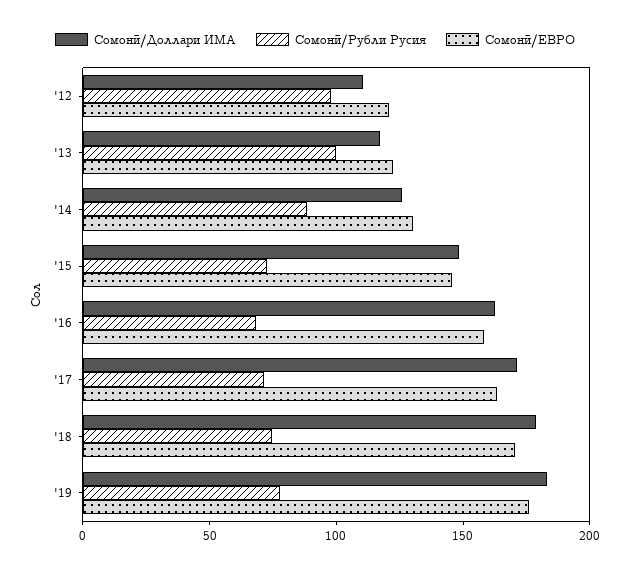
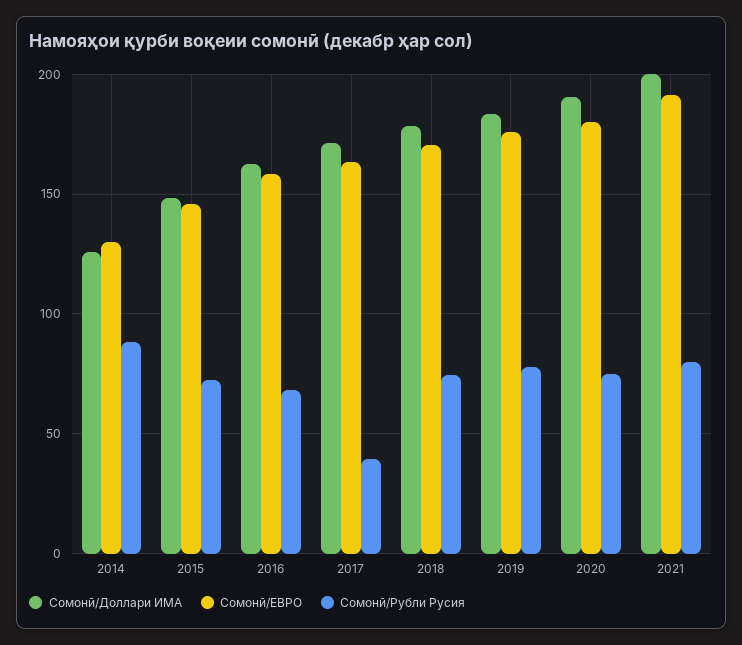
Сомонӣ/Доллари ИМА, '12: 110 -> none
Сомонӣ/Рубли Русия, '12: 100 -> none
Сомонӣ/ЕВРО, '12: 120 -> none
Сомонӣ/Доллари ИМА, '13: 120 -> none
Сомонӣ/Рубли Русия, '13: 100 -> none
Сомонӣ/ЕВРО, '13: 120 -> none
Сомонӣ/Рубли Русия, '17: 70 -> 40
Сомонӣ/Доллари ИМА, 2020: none -> 190
Сомонӣ/ЕВРО, 2020: none -> 180
Сомонӣ/Рубли Русия, 2020: none -> 75
Сомонӣ/Доллари ИМА, 2021: none -> 200
Сомонӣ/ЕВРО, 2021: none -> 190
Сомонӣ/Рубли Русия, 2021: none -> 80

